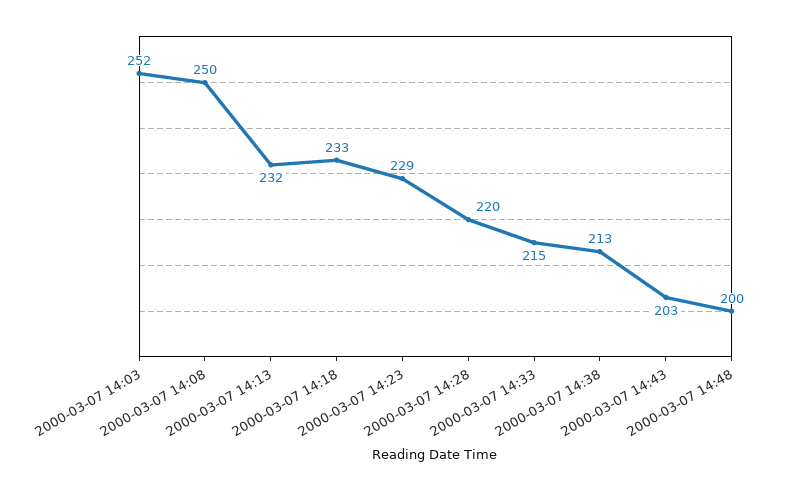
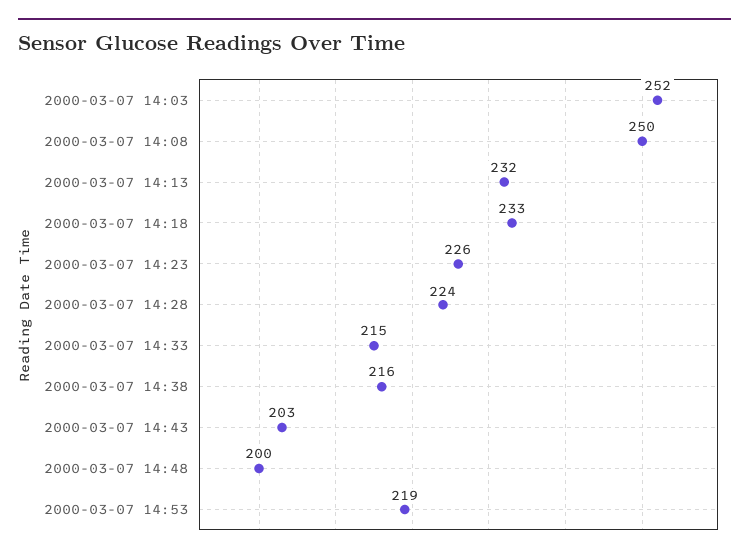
2000-03-07 14:23: 229 -> 226
2000-03-07 14:28: 220 -> 224
2000-03-07 14:38: 213 -> 216
2000-03-07 14:53: none -> 219

